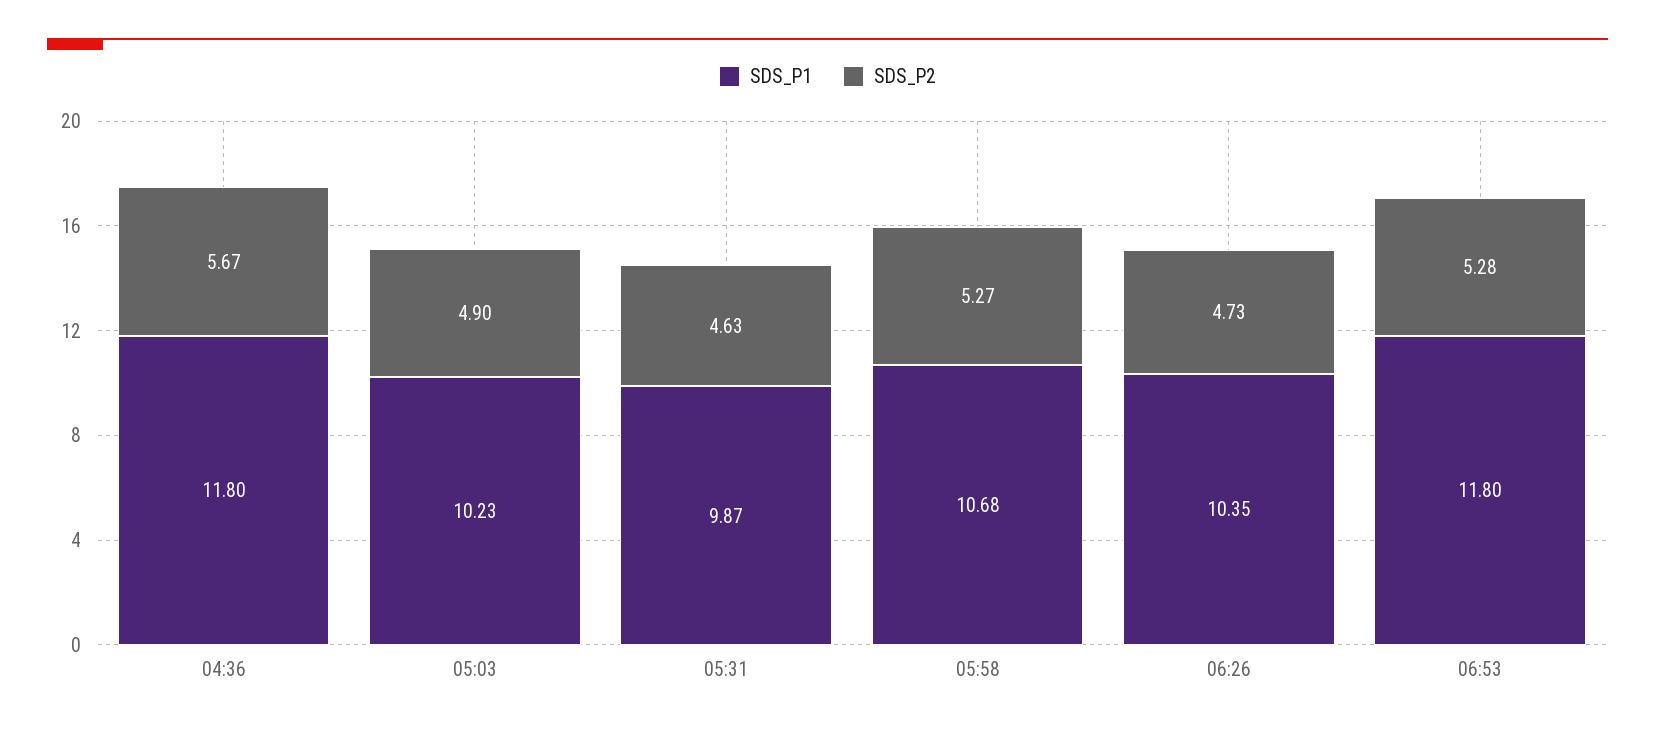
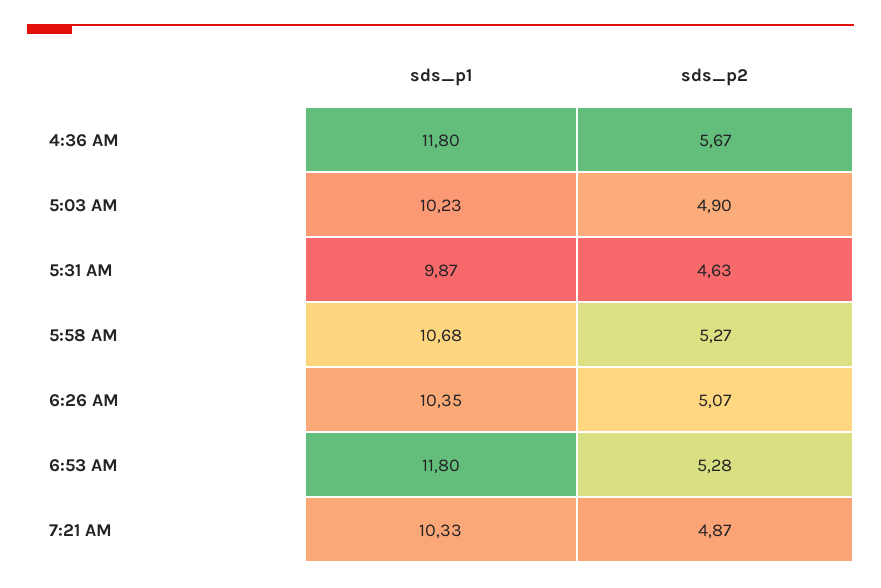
SDS_P2, 06:26: 4.73 -> 5.07
SDS_P1, 7:21 AM: none -> 10.33
SDS_P2, 7:21 AM: none -> 4.87

